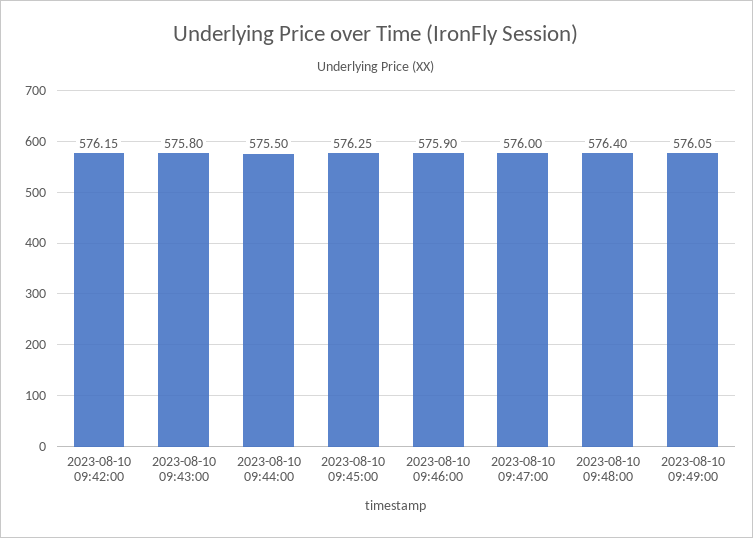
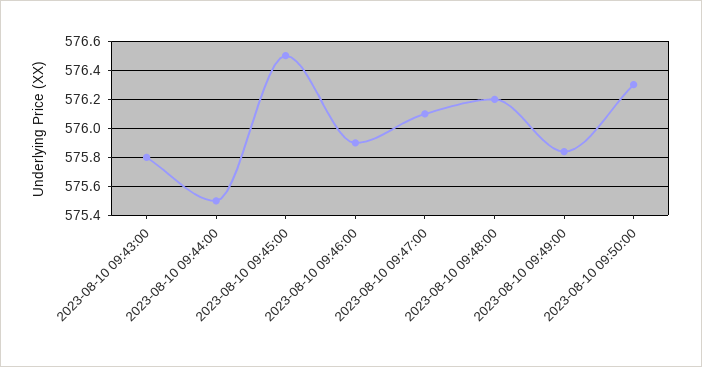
2023-08-10 09:42:00: 576.15 -> none
2023-08-10 09:45:00: 576.25 -> 576.5
2023-08-10 09:47:00: 576 -> 576.1
2023-08-10 09:48:00: 576.4 -> 576.2
2023-08-10 09:49:00: 576.05 -> 575.85
2023-08-10 09:50:00: none -> 576.3

